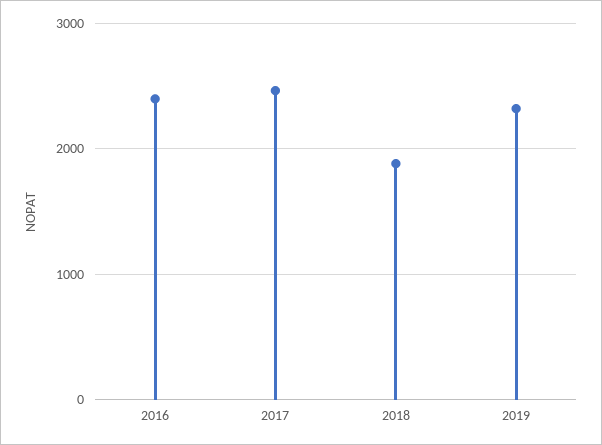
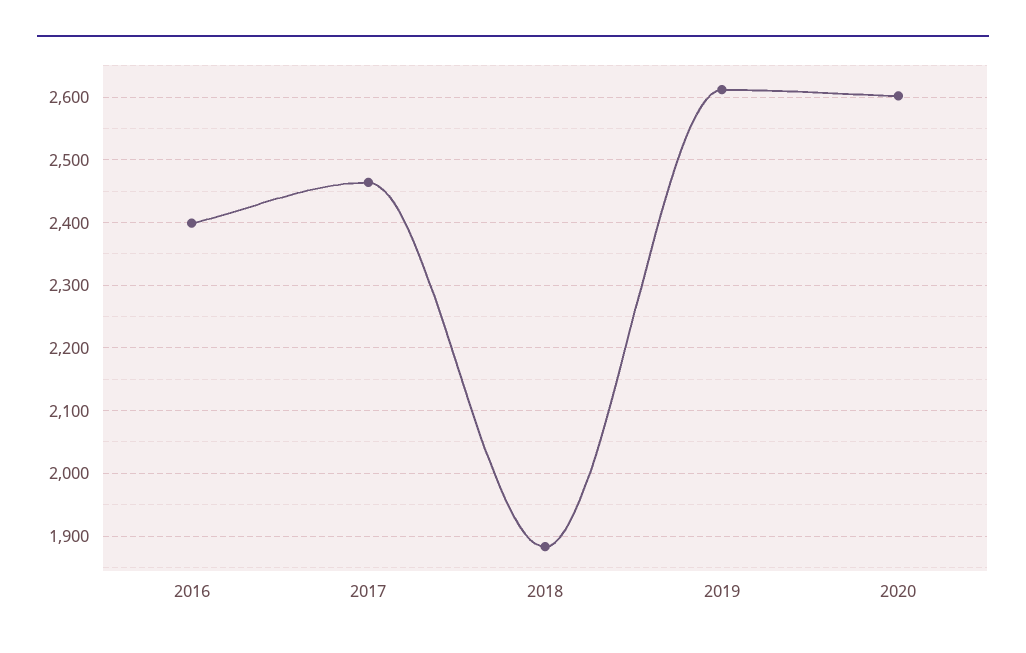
2019: 2300 -> 2610
2020: none -> 2600

